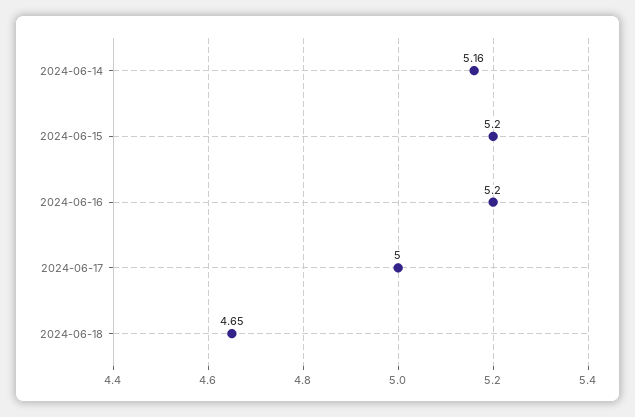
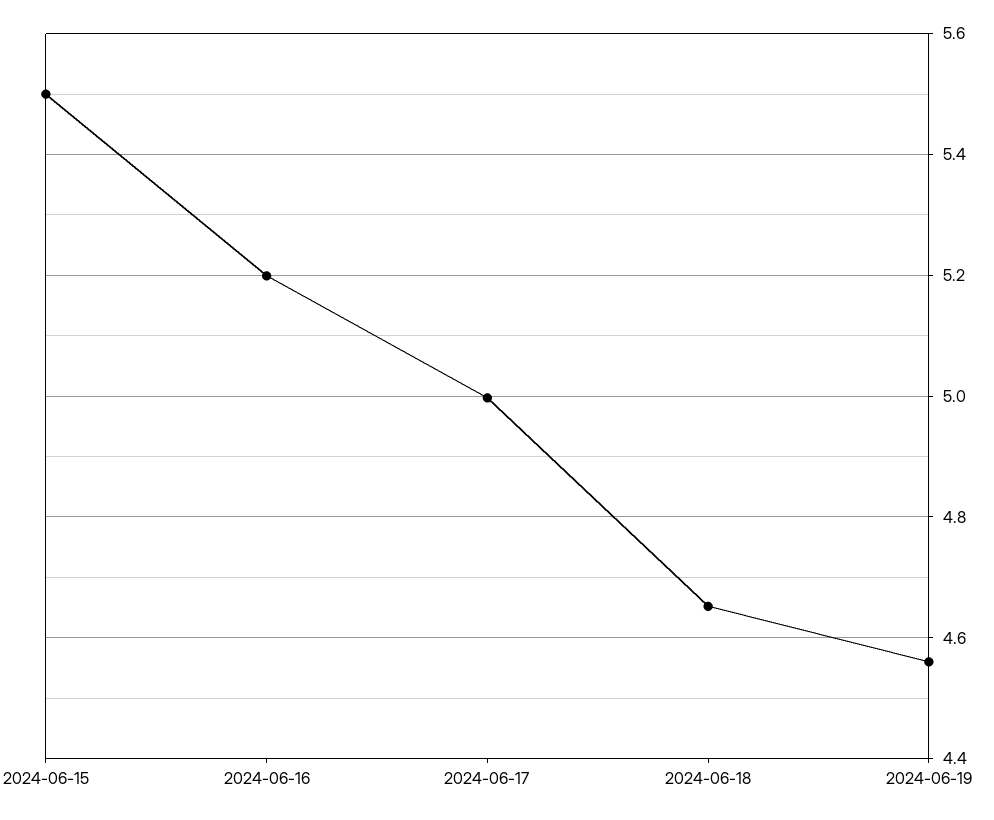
2024-06-14: 5.16 -> none
2024-06-15: 5.2 -> 5.5
2024-06-19: none -> 4.56

